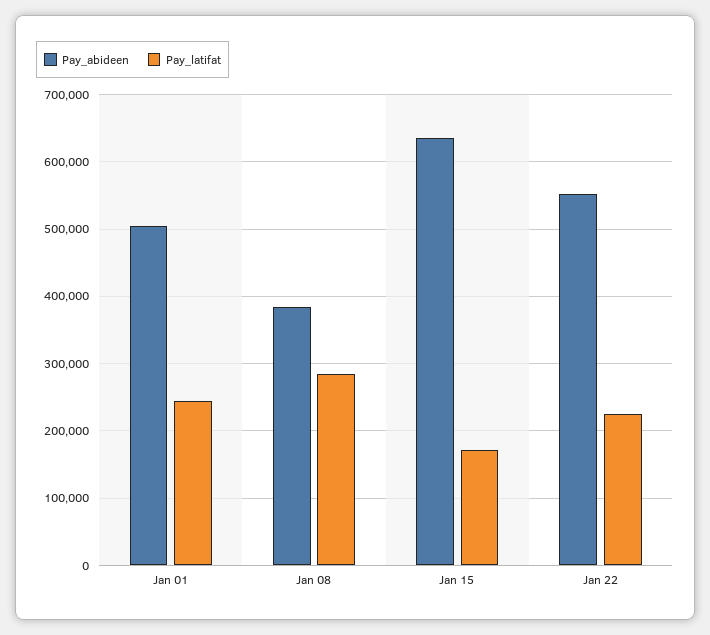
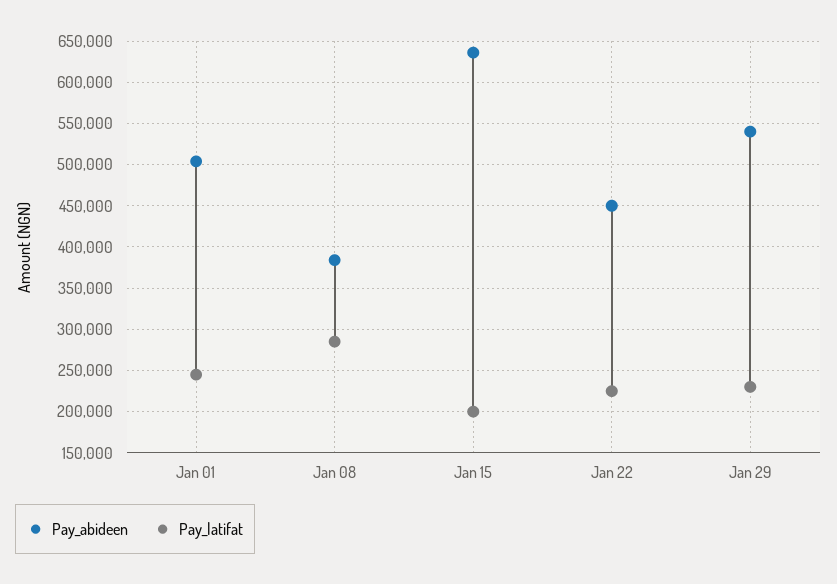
Pay_latifat, Jan 15: 170000 -> 200000
Pay_abideen, Jan 22: 550000 -> 450000
Pay_abideen, Jan 29: none -> 540000
Pay_latifat, Jan 29: none -> 230000

